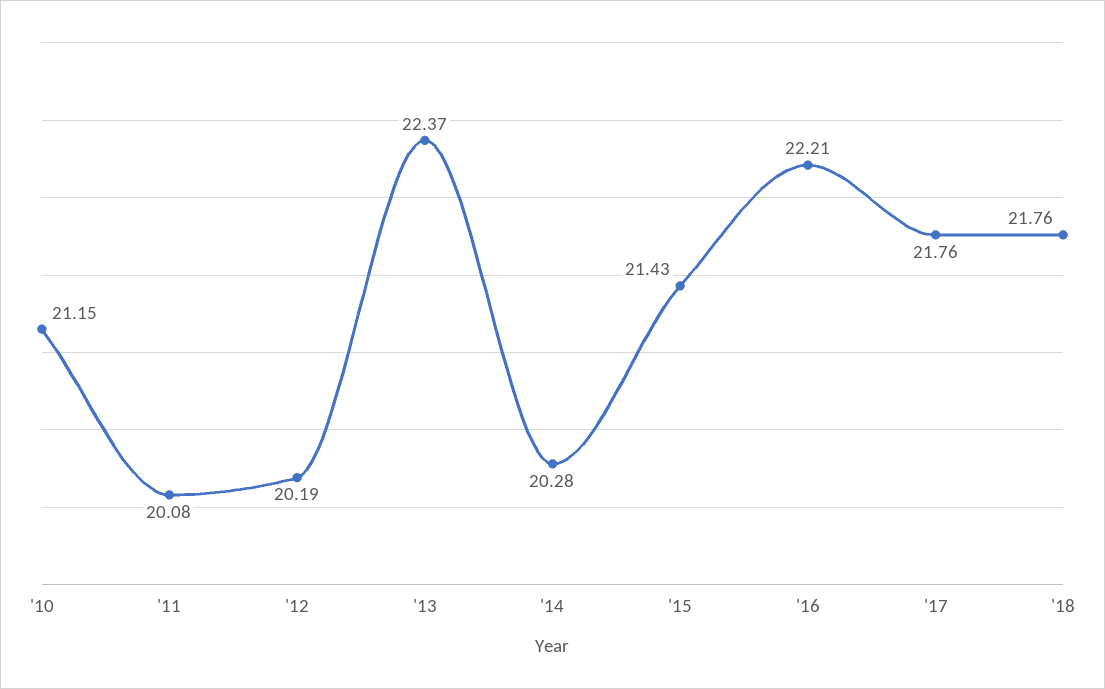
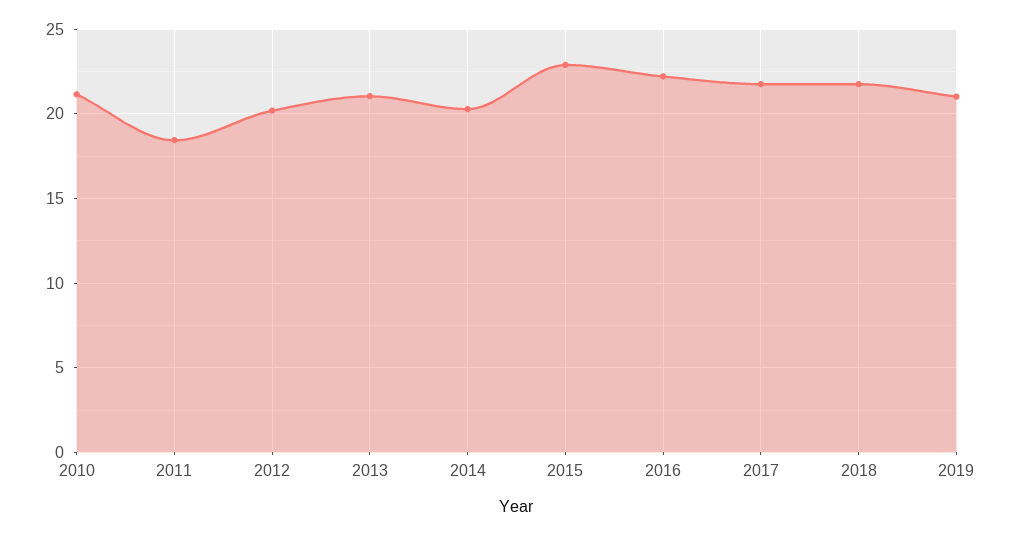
'11: 20.08 -> 18.5
'13: 22.37 -> 21
'15: 21.43 -> 23
2019: none -> 21

